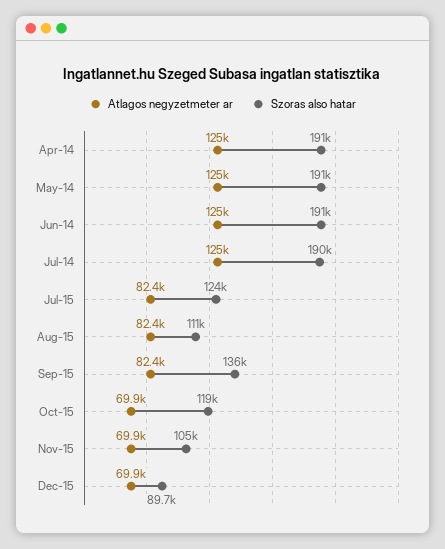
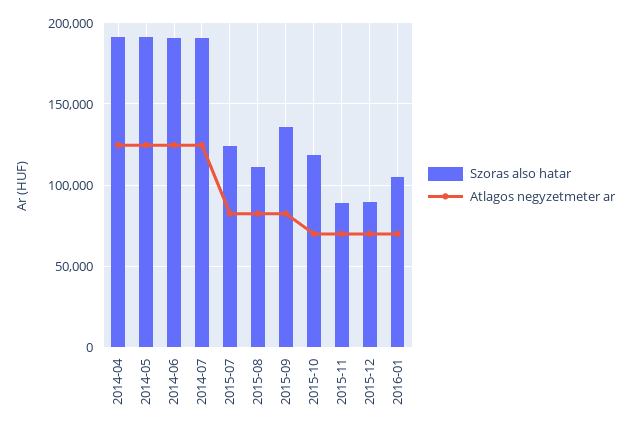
Szoras also hatar, Nov-15: 105000 -> 90000
Szoras also hatar, 2016-01: none -> 105000
Atlagos negyzetmeter ar, 2016-01: none -> 70000

